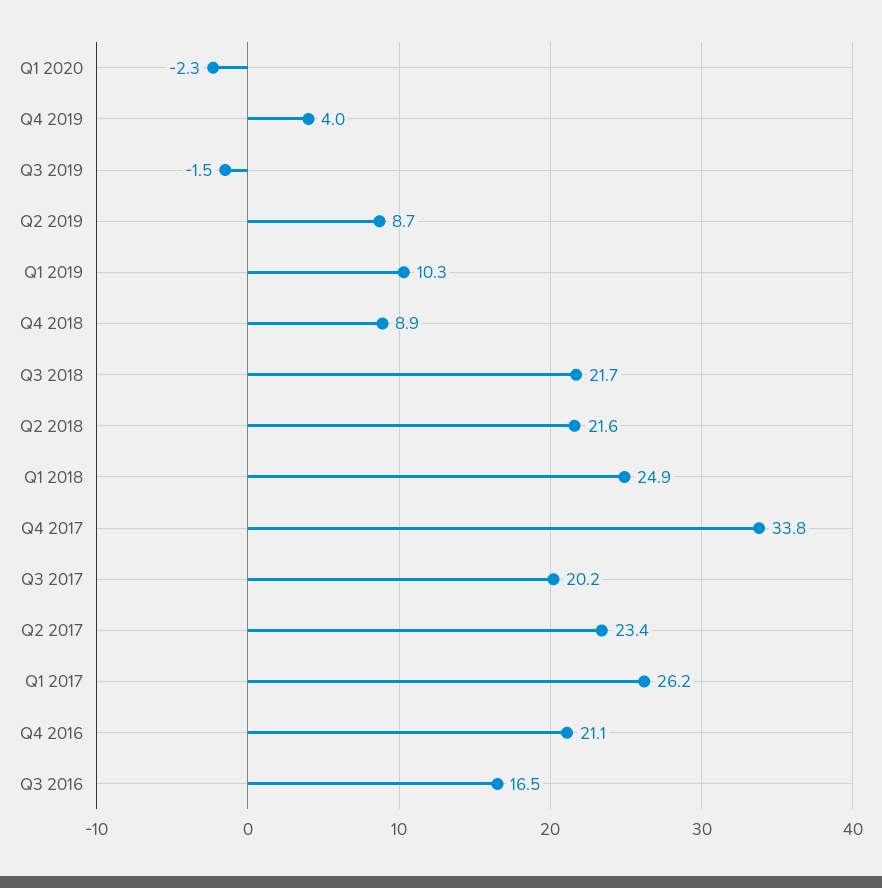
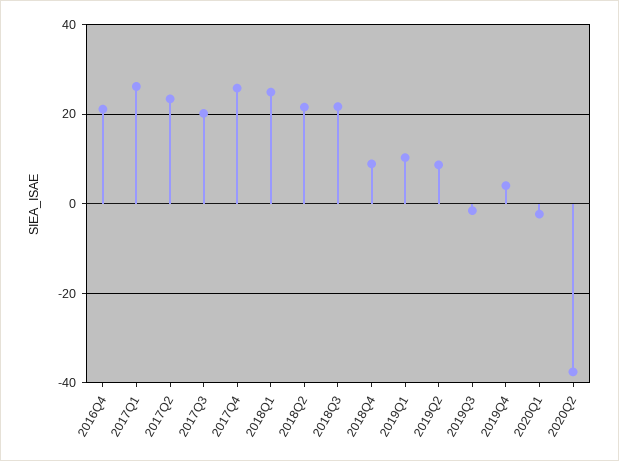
Q4 2017: 33.8 -> 26
Q3 2016: 16.5 -> none
2020Q2: none -> -38

